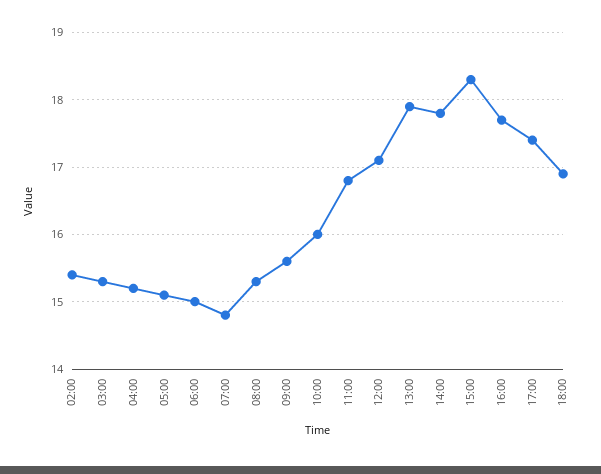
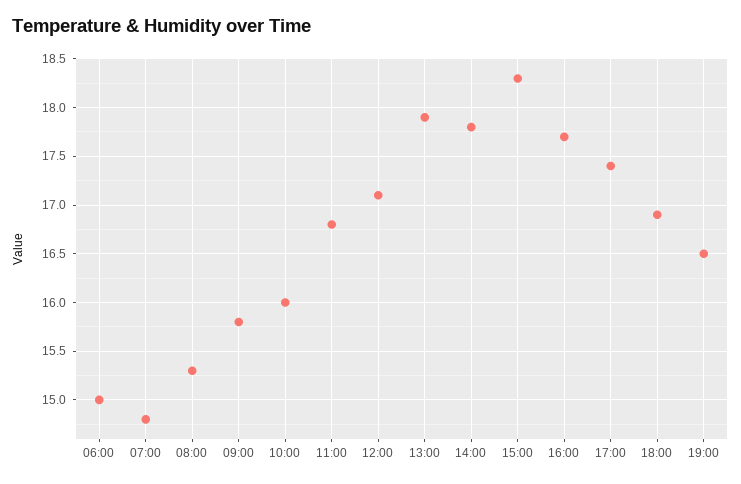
02:00: 15.4 -> none
03:00: 15.3 -> none
04:00: 15.2 -> none
05:00: 15.1 -> none
09:00: 15.6 -> 15.8
19:00: none -> 16.5

